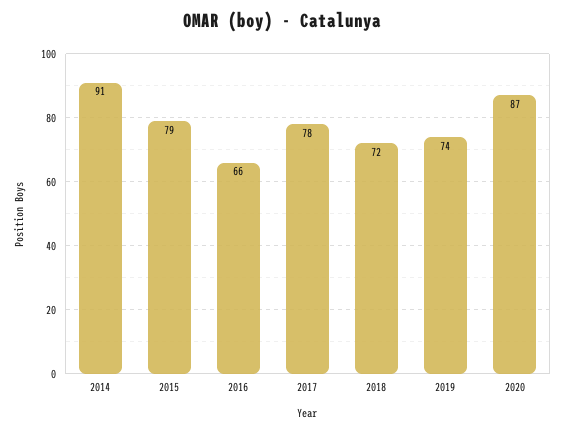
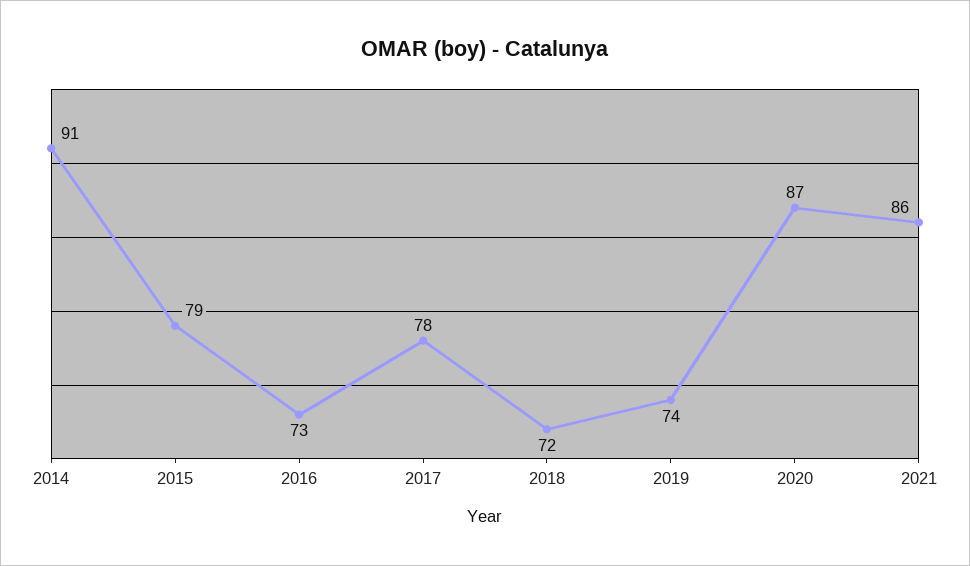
2016: 66 -> 73
2021: none -> 86

